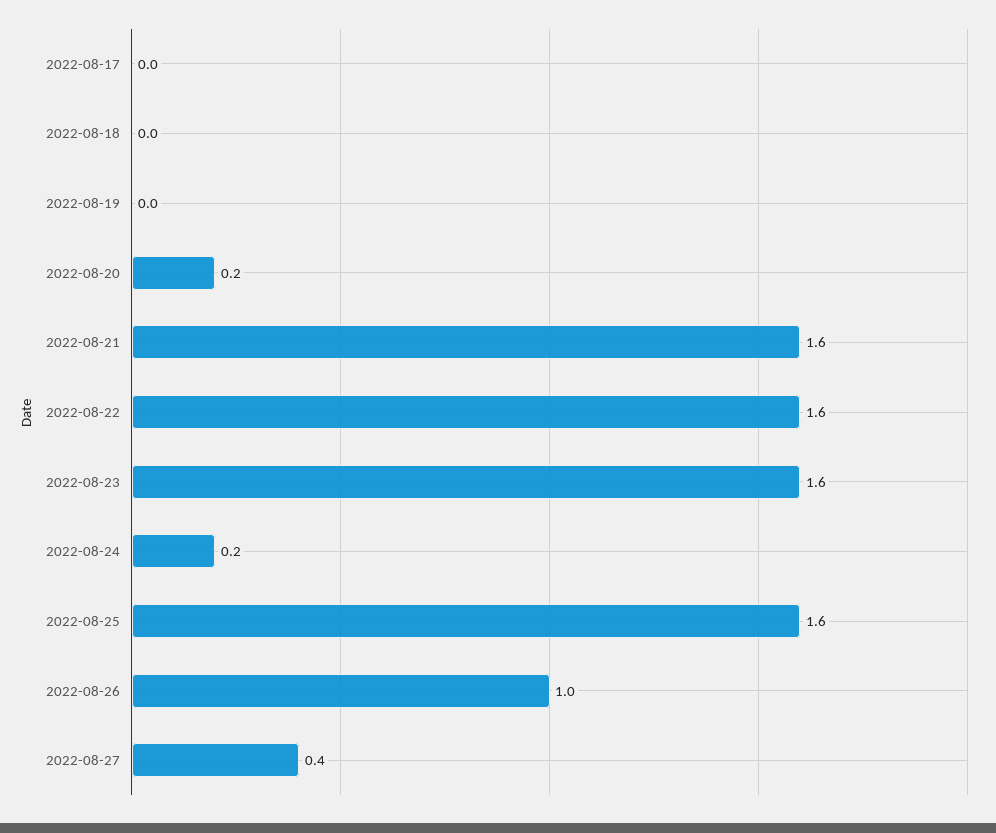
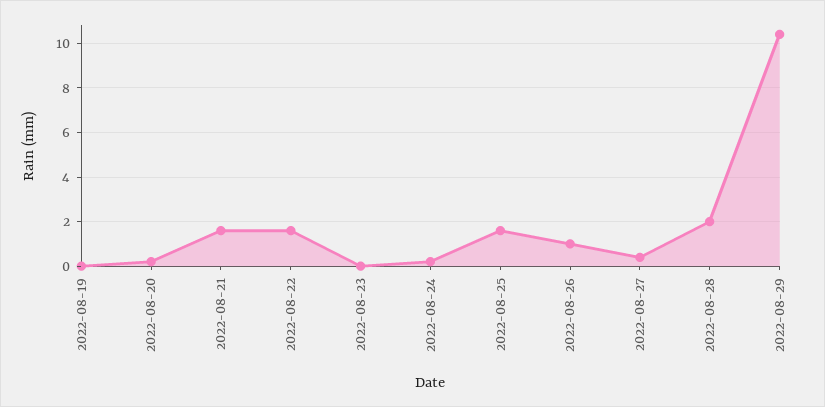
2022-08-17: 0 -> none
2022-08-18: 0 -> none
2022-08-23: 1.6 -> 0
2022-08-28: none -> 2
2022-08-29: none -> 10.5

